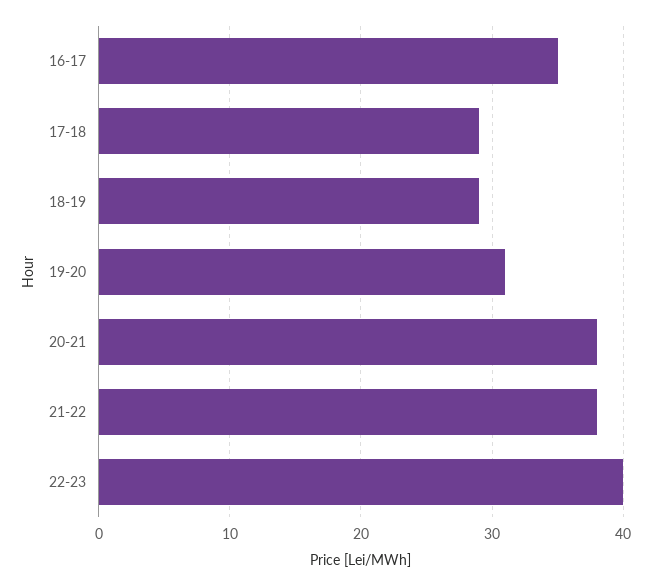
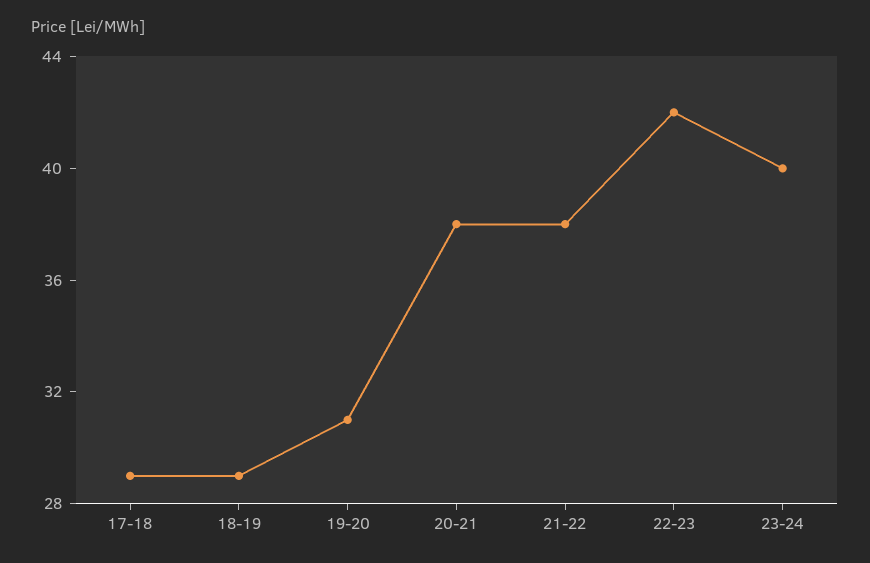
16-17: 35 -> none
22-23: 40 -> 42
23-24: none -> 40

